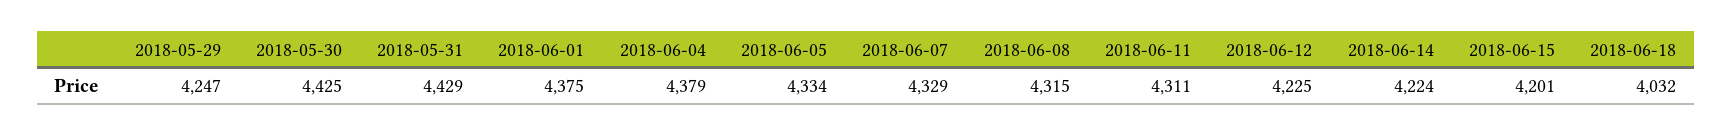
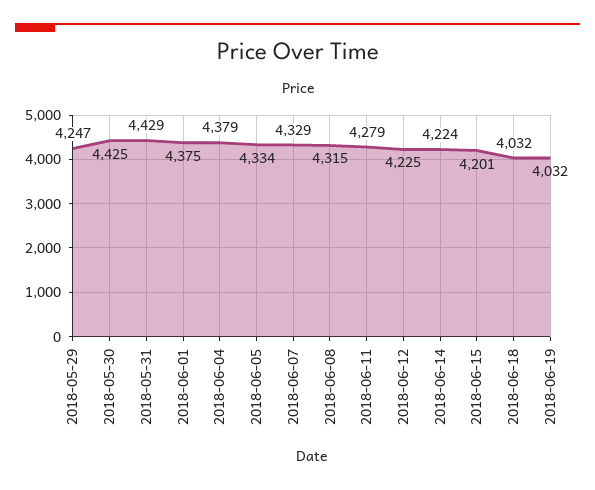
2018-06-11: 4311 -> 4279
2018-06-19: none -> 4032

